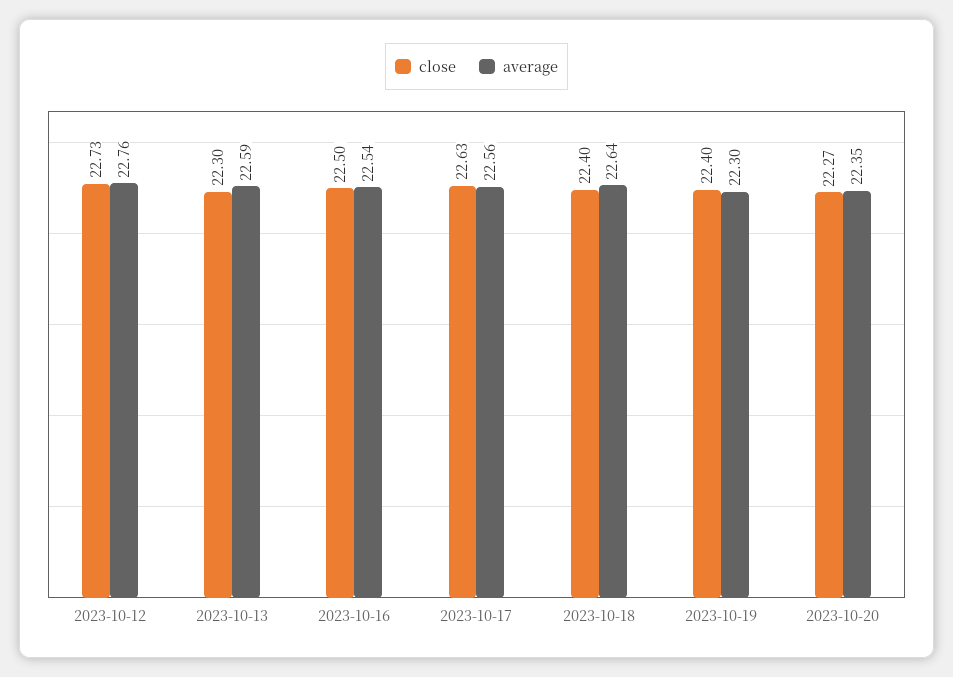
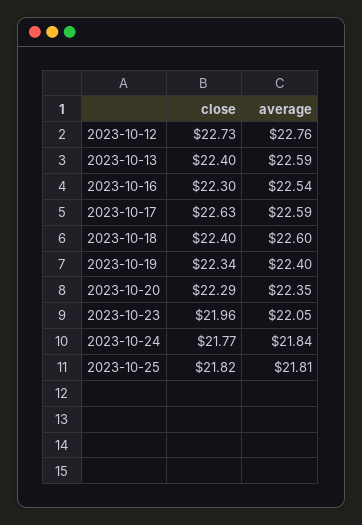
close, 2023-10-13: 22.3 -> 22.4
close, 2023-10-16: 22.5 -> 22.3
average, 2023-10-17: 22.56 -> 22.59
average, 2023-10-18: 22.64 -> 22.6
close, 2023-10-19: 22.4 -> 22.34
average, 2023-10-19: 22.3 -> 22.4
close, 2023-10-20: 22.27 -> 22.29
close, 2023-10-23: none -> 21.96
average, 2023-10-23: none -> 22.05
close, 2023-10-24: none -> 21.77
average, 2023-10-24: none -> 21.84
close, 2023-10-25: none -> 21.82
average, 2023-10-25: none -> 21.81

